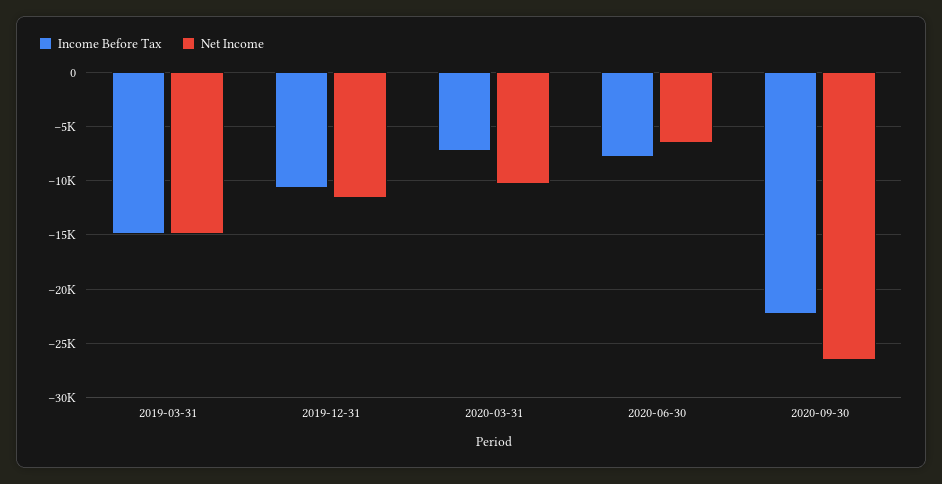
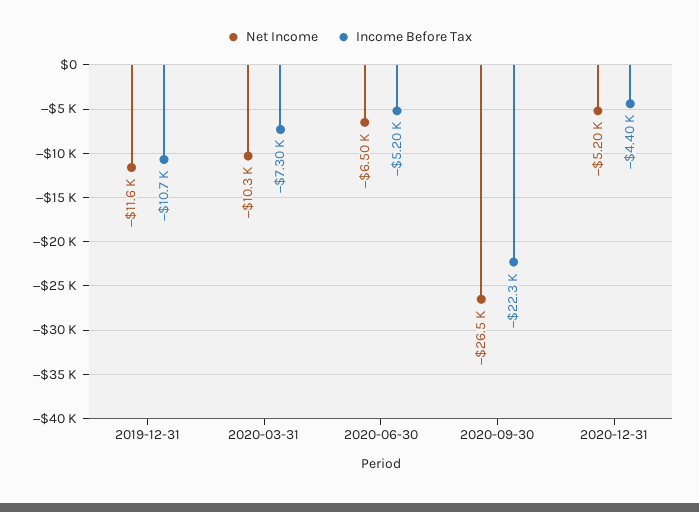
Income Before Tax, 2019-03-31: -15000 -> none
Net Income, 2019-03-31: -15000 -> none
Income Before Tax, 2020-06-30: -8000 -> -5200
Net Income, 2020-12-31: none -> -5200
Income Before Tax, 2020-12-31: none -> -4400

